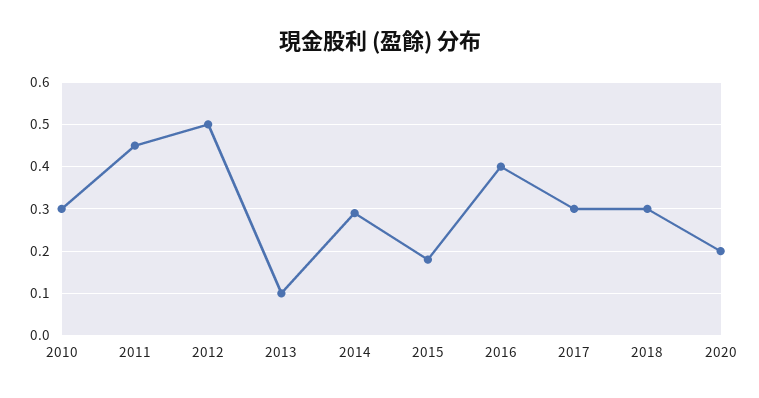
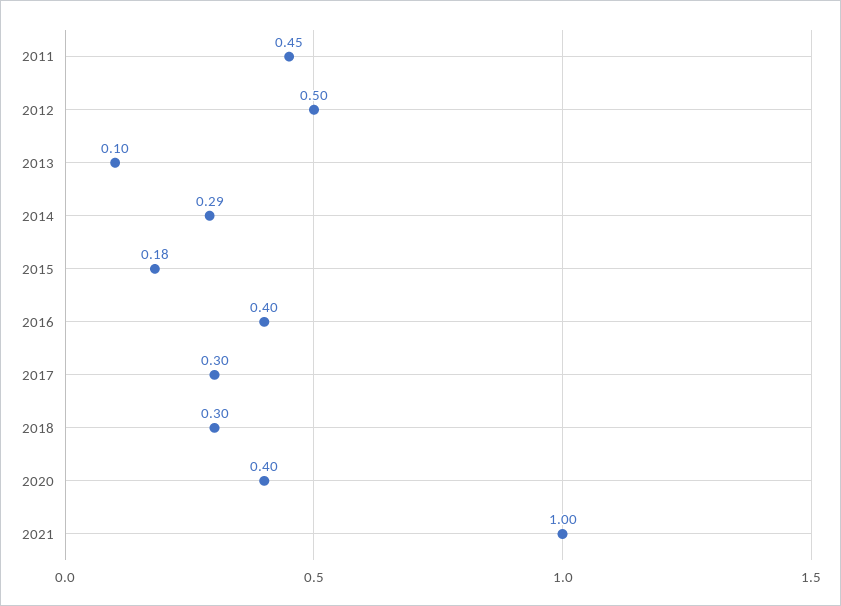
2010: 0.3 -> none
2020: 0.2 -> 0.4
2021: none -> 1

